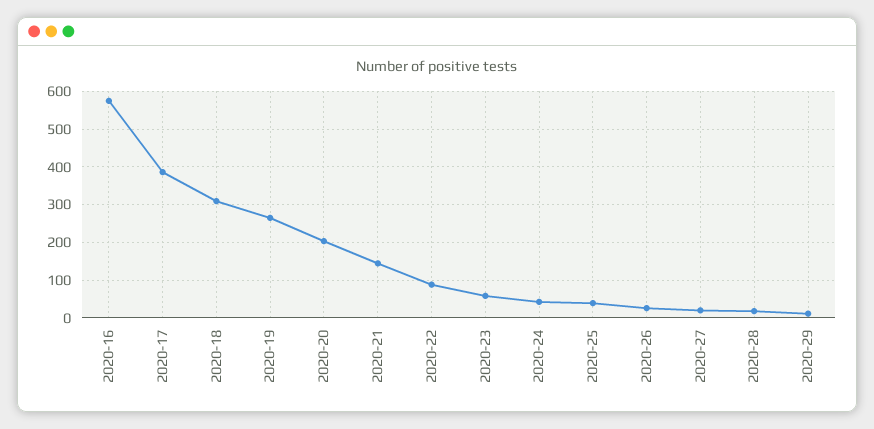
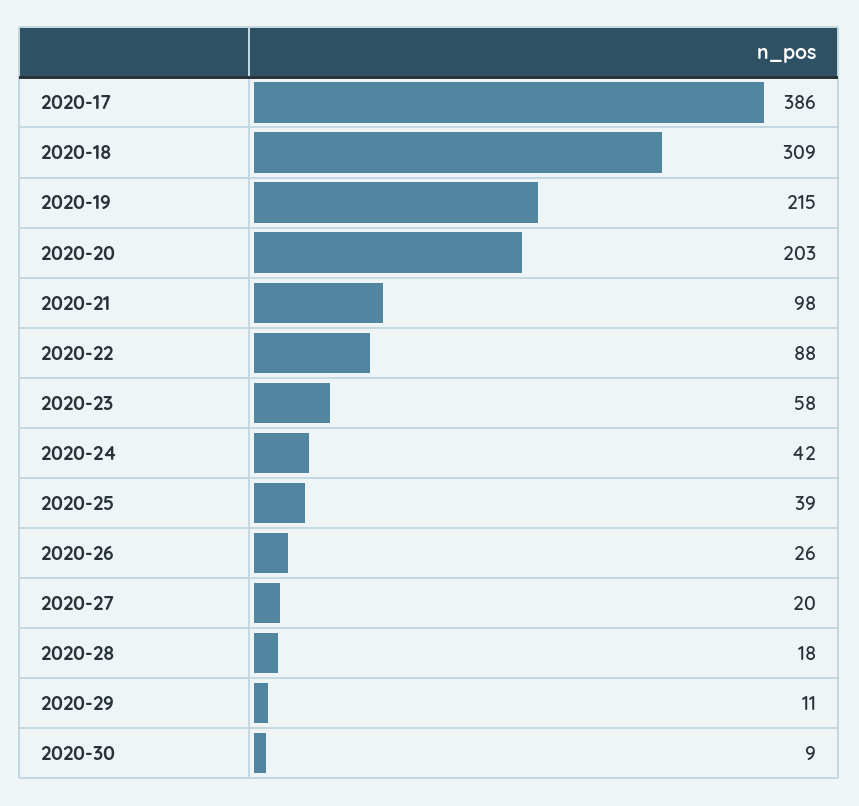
2020-16: 580 -> none
2020-19: 260 -> 215
2020-21: 140 -> 98
2020-30: none -> 9

